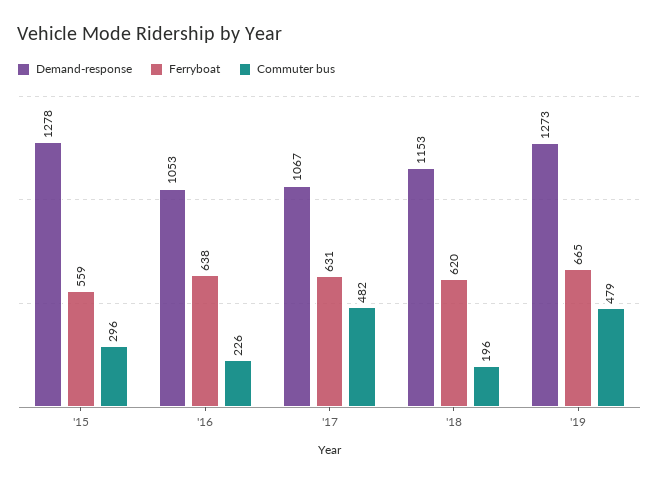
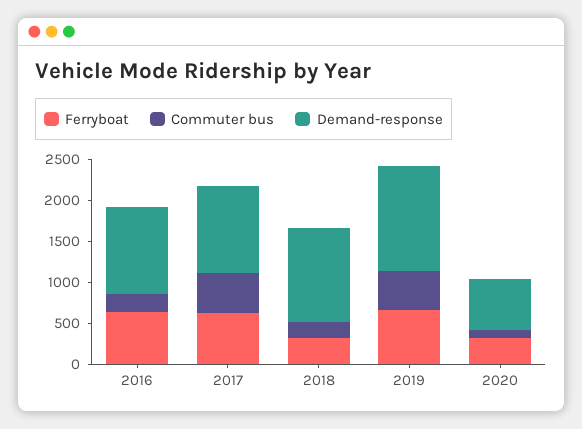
Demand-response, '15: 1278 -> none
Ferryboat, '15: 559 -> none
Commuter bus, '15: 296 -> none
Ferryboat, '18: 620 -> 300
Ferryboat, 2020: none -> 300
Commuter bus, 2020: none -> 100
Demand-response, 2020: none -> 600

